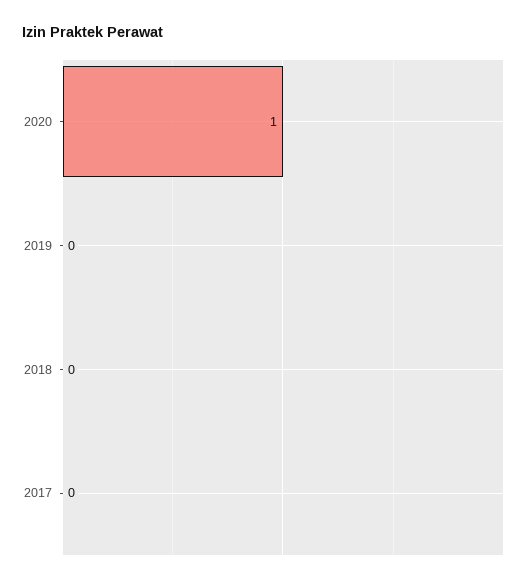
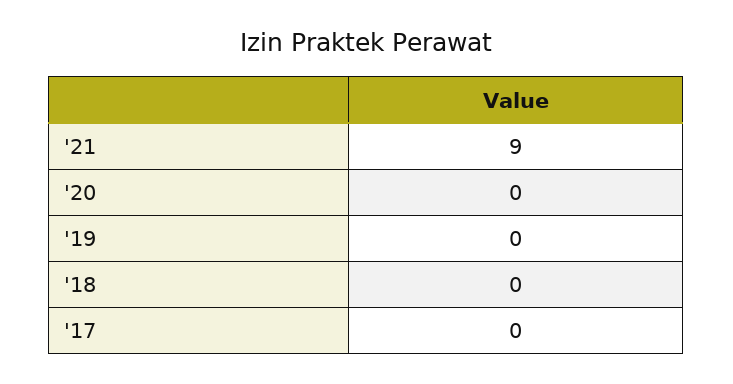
2020: 1 -> 0
'21: none -> 9

